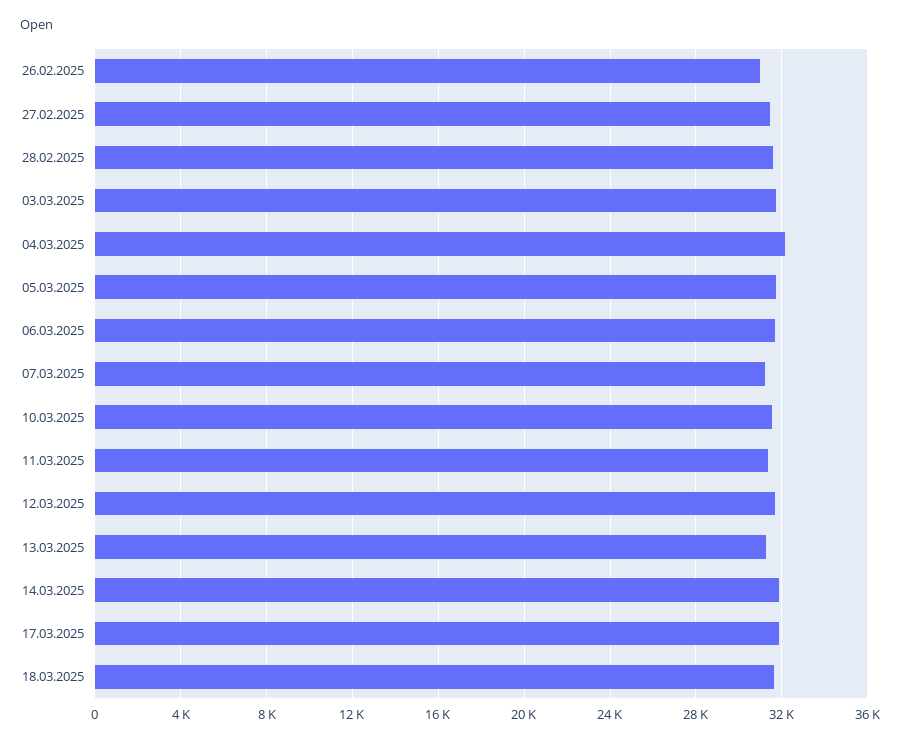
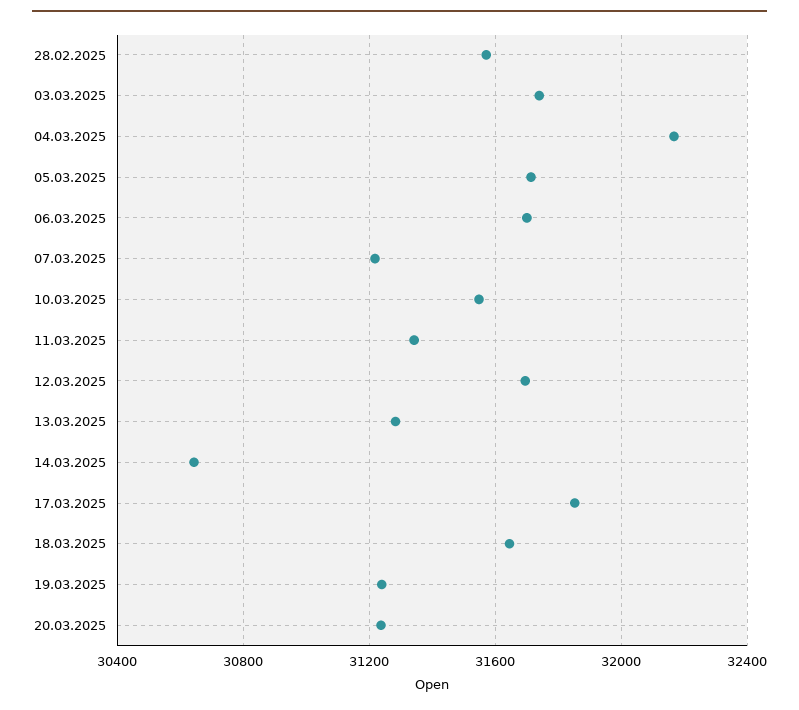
26.02.2025: 31000 -> none
27.02.2025: 31500 -> none
14.03.2025: 32000 -> 30650
19.03.2025: none -> 31250
20.03.2025: none -> 31250

